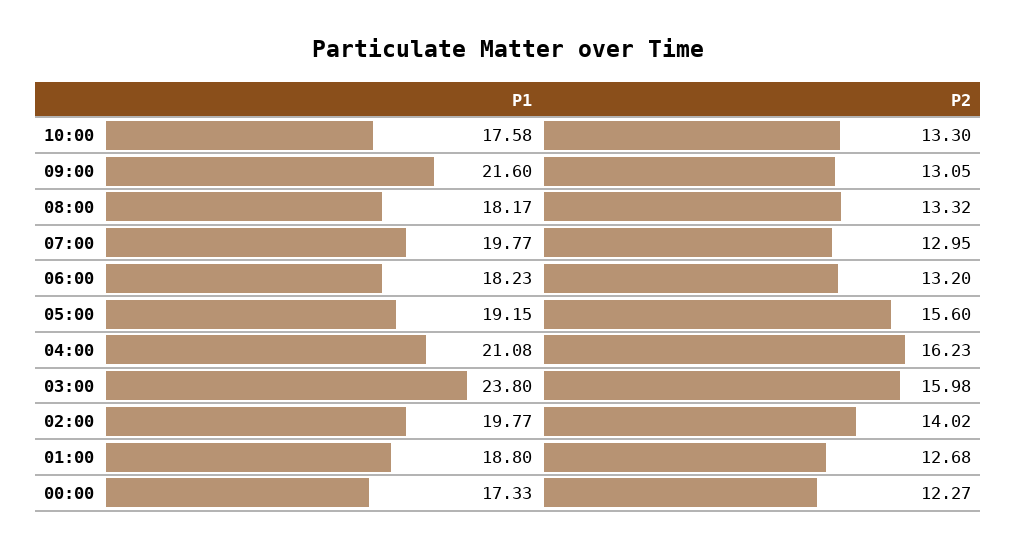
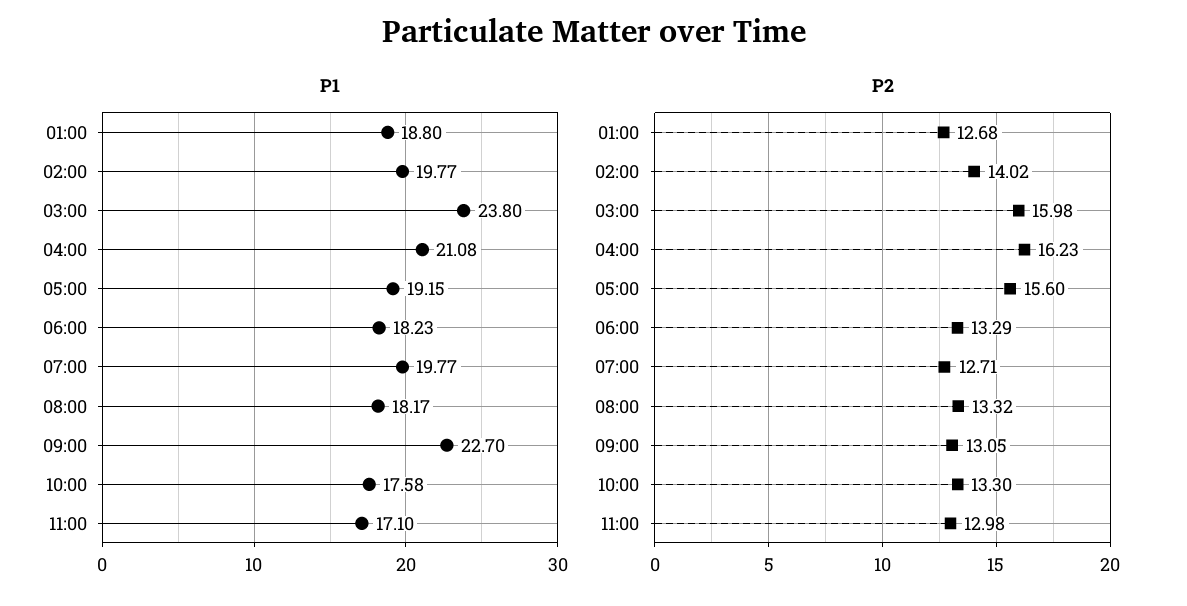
P1, 09:00: 21.6 -> 22.7
P2, 07:00: 12.95 -> 12.71
P2, 06:00: 13.2 -> 13.29
P1, 00:00: 17.33 -> none
P2, 00:00: 12.27 -> none
P1, 11:00: none -> 17.1
P2, 11:00: none -> 12.98

